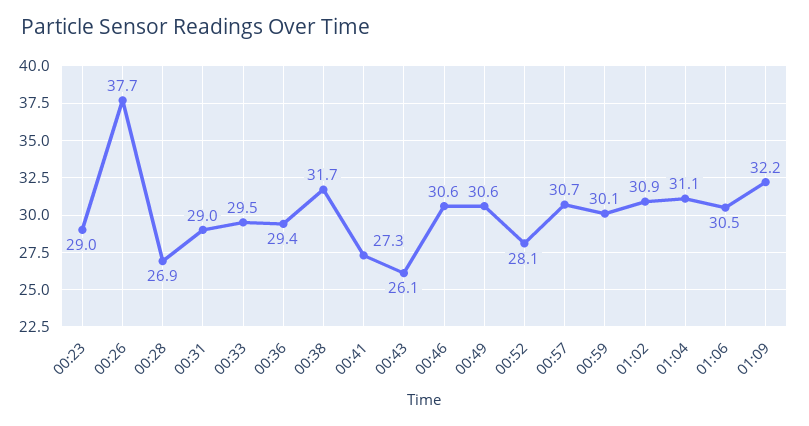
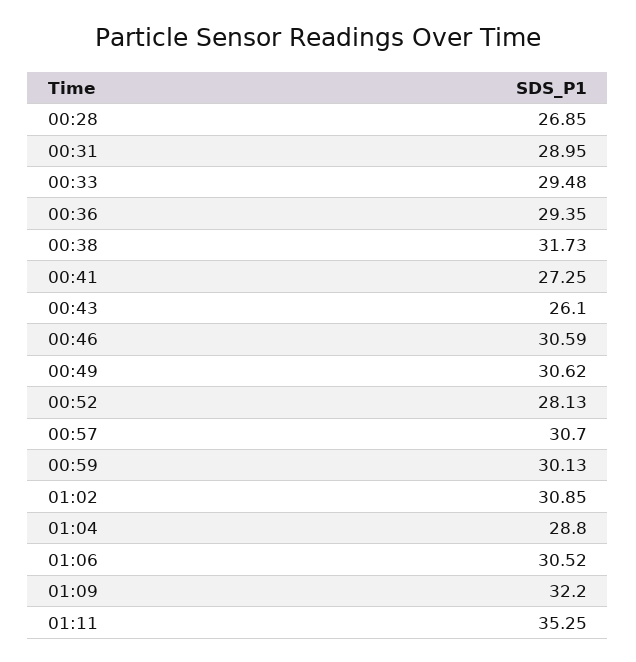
00:23: 29 -> none
00:26: 37.7 -> none
01:04: 31.1 -> 28.8
01:11: none -> 35.25

